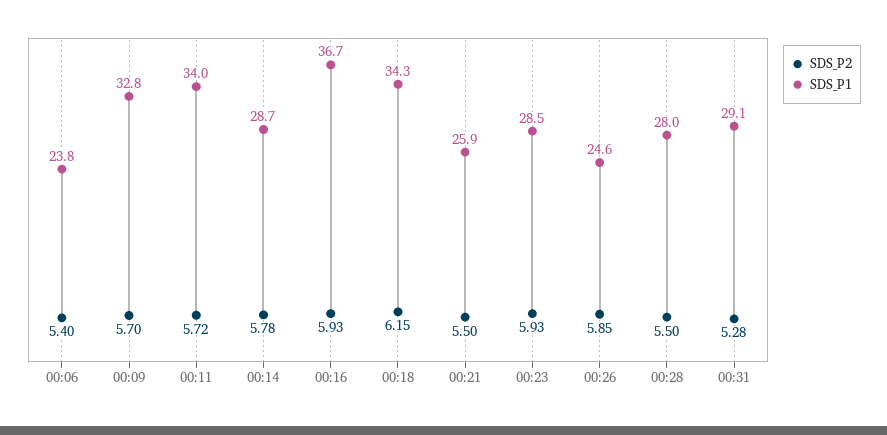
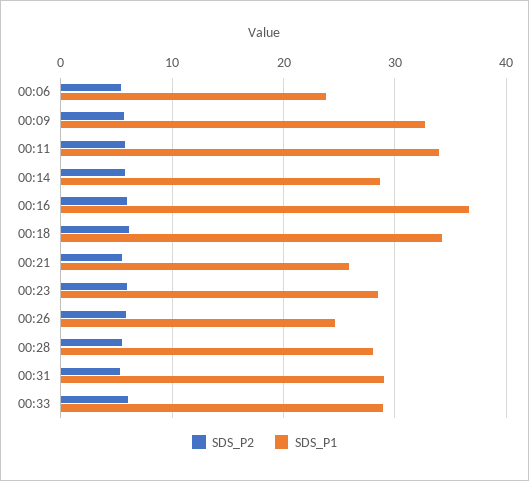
SDS_P2, 00:33: none -> 6
SDS_P1, 00:33: none -> 29

